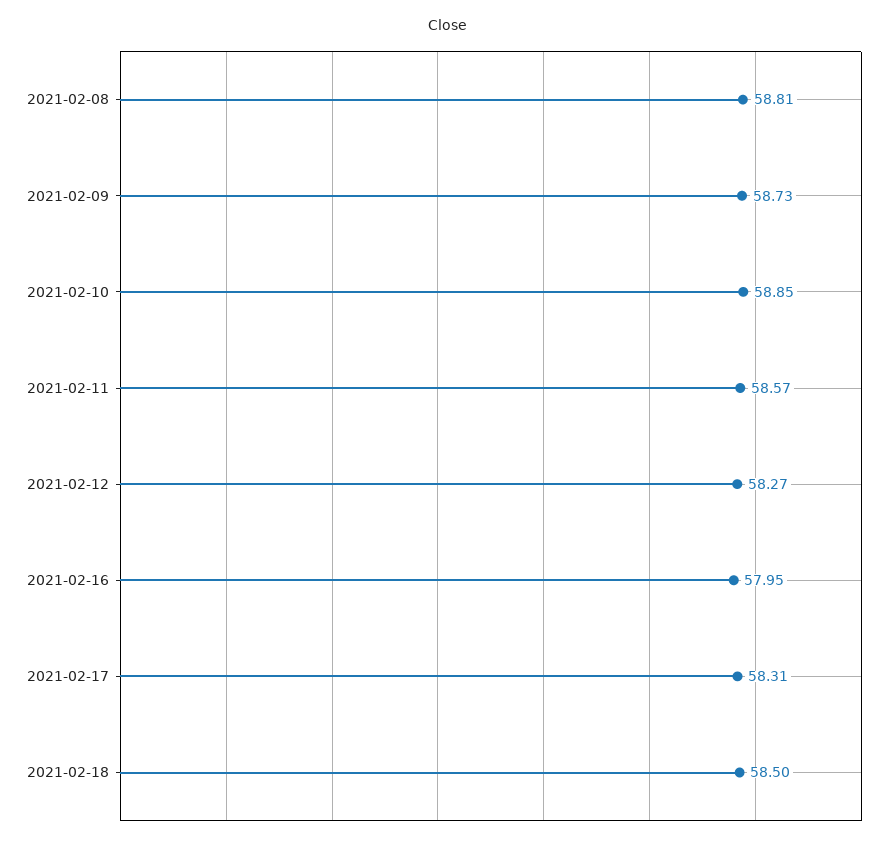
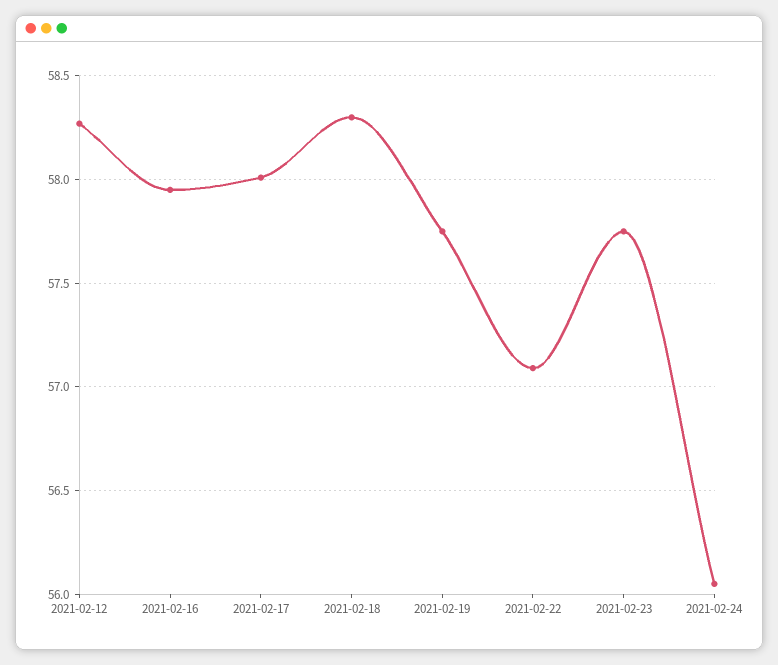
2021-02-08: 58.81 -> none
2021-02-09: 58.73 -> none
2021-02-10: 58.85 -> none
2021-02-11: 58.57 -> none
2021-02-17: 58.31 -> 58
2021-02-18: 58.5 -> 58.3
2021-02-19: none -> 57.75
2021-02-22: none -> 57.1
2021-02-23: none -> 57.75
2021-02-24: none -> 56.05

